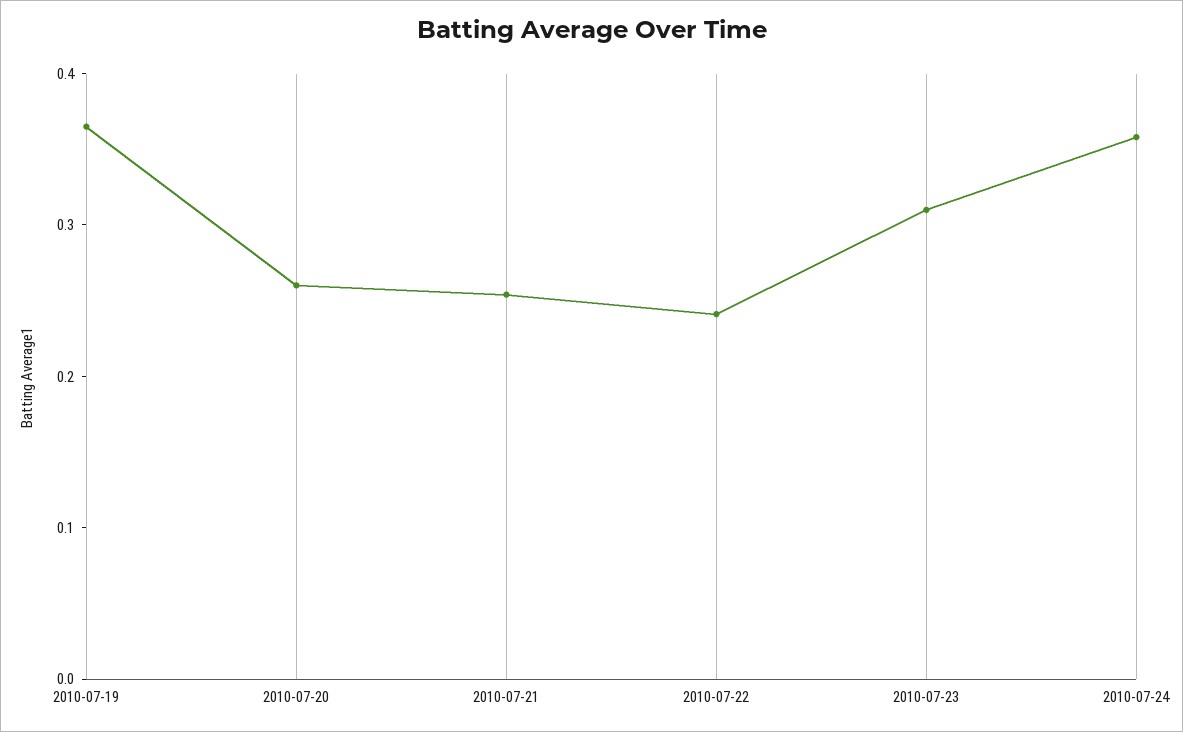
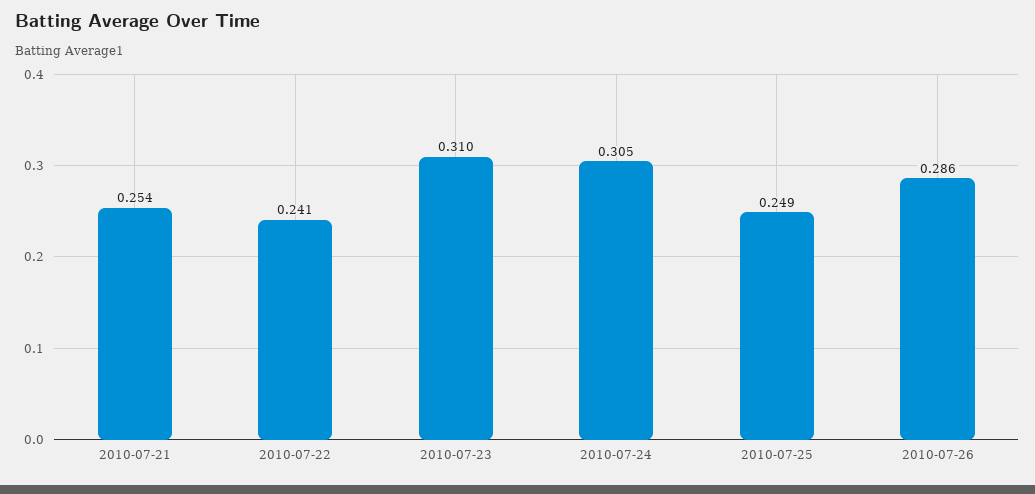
2010-07-19: 0.36 -> none
2010-07-20: 0.26 -> none
2010-07-24: 0.36 -> 0.305
2010-07-25: none -> 0.249
2010-07-26: none -> 0.286

